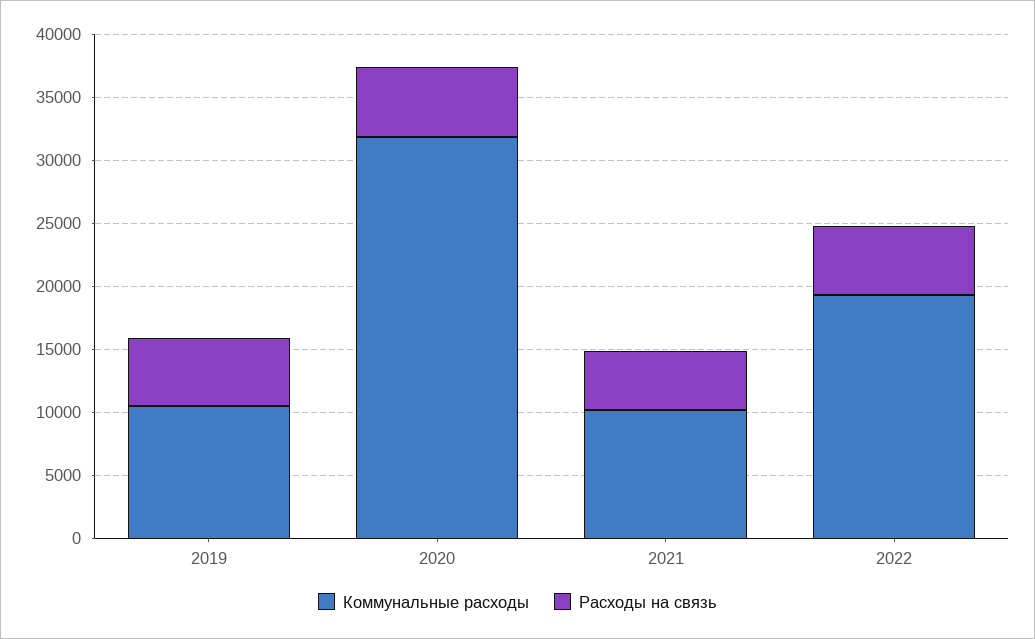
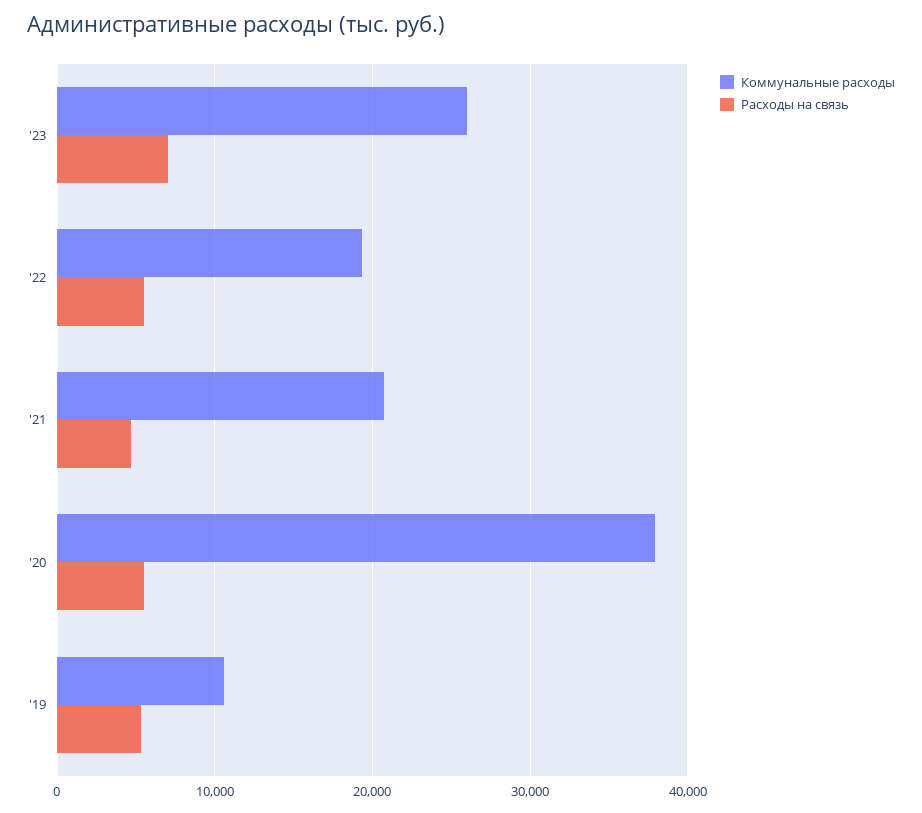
Коммунальные расходы, 2020: 32000 -> 38000
Коммунальные расходы, 2021: 10000 -> 21000
Коммунальные расходы, '23: none -> 26000
Расходы на связь, '23: none -> 7000

